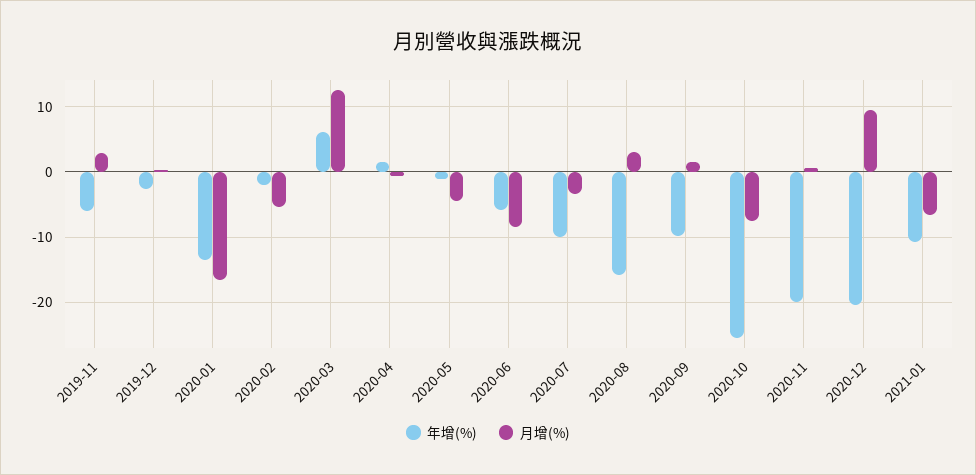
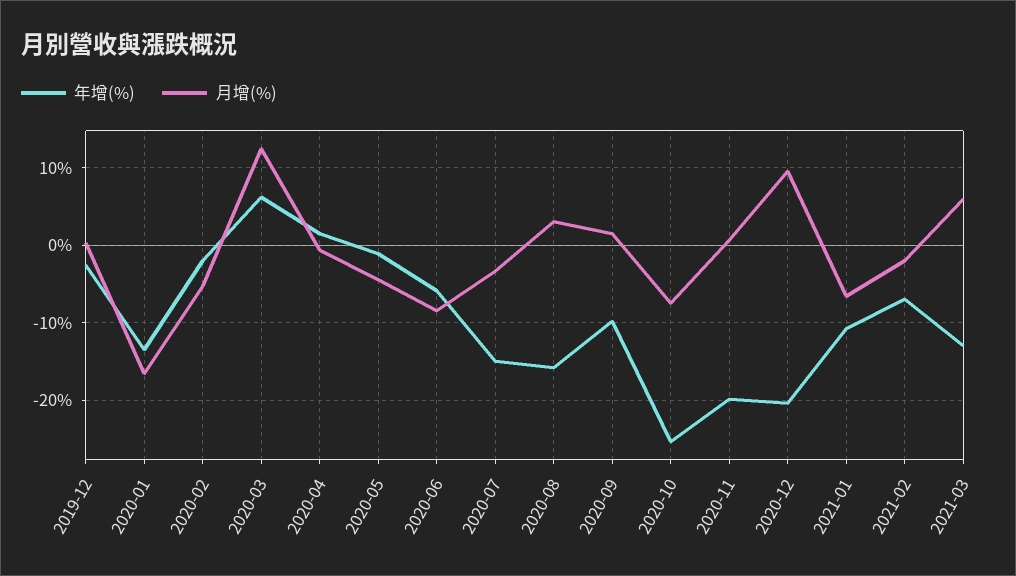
年增(%), 2019-11: -6 -> none
月增(%), 2019-11: 3 -> none
年增(%), 2020-07: -10 -> -15
年增(%), 2021-02: none -> -7
月增(%), 2021-02: none -> -2
年增(%), 2021-03: none -> -13
月增(%), 2021-03: none -> 6

